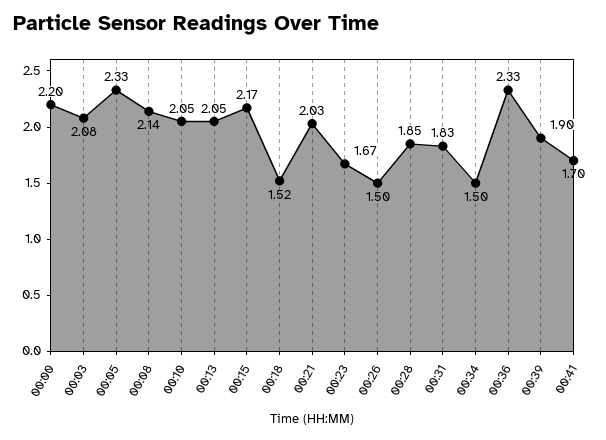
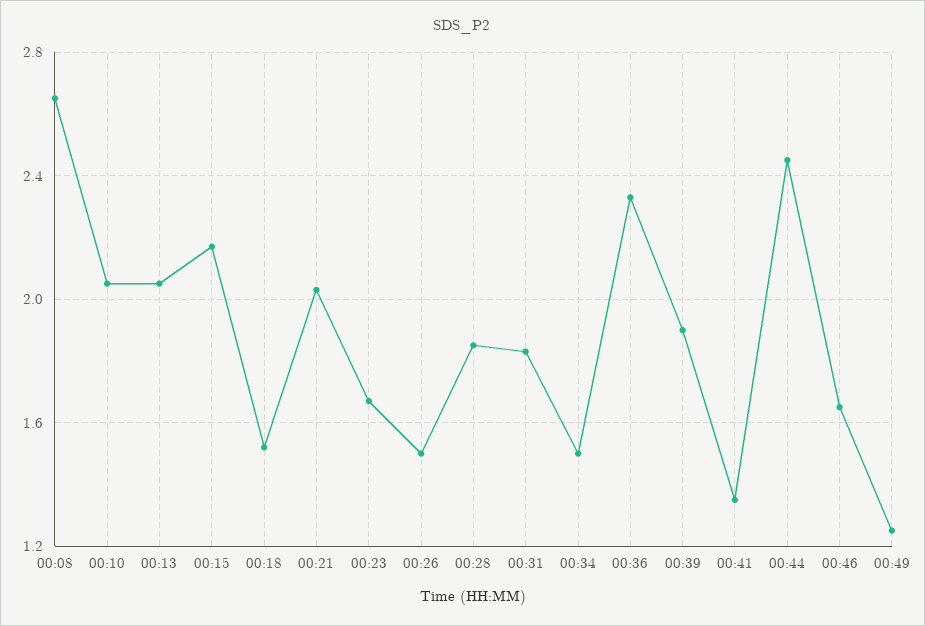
00:00: 2.2 -> none
00:03: 2.08 -> none
00:05: 2.33 -> none
00:08: 2.14 -> 2.65
00:41: 1.7 -> 1.35
00:44: none -> 2.45
00:46: none -> 1.65
00:49: none -> 1.25

